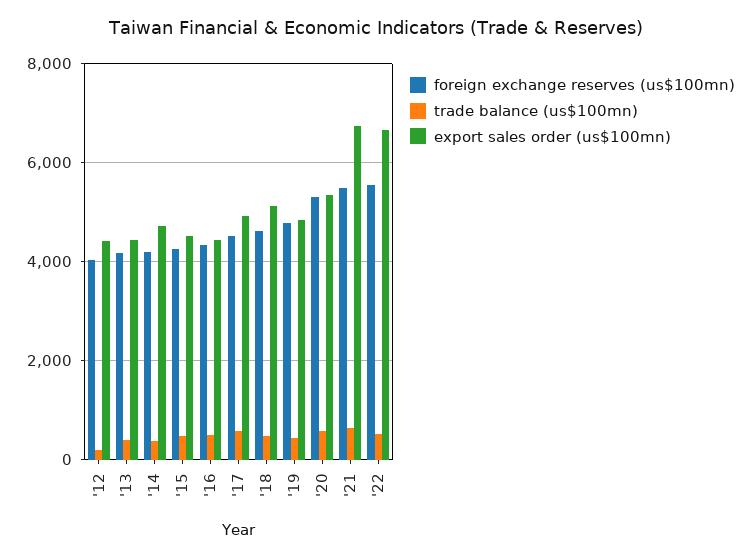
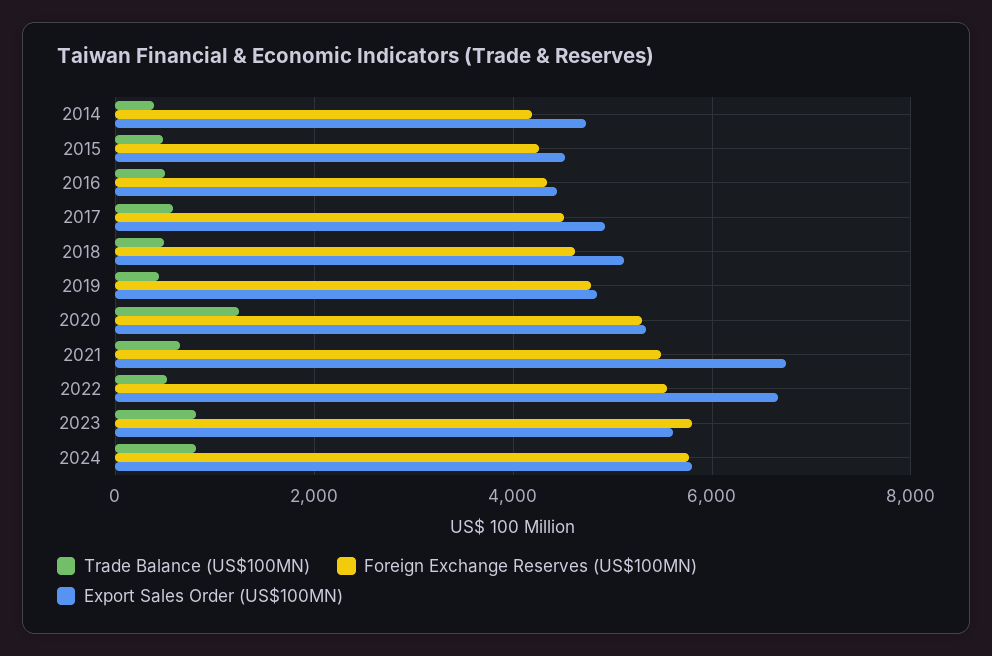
foreign exchange reserves (us$100mn), '12: 4000 -> none
trade balance (us$100mn), '12: 200 -> none
export sales order (us$100mn), '12: 4400 -> none
foreign exchange reserves (us$100mn), '13: 4200 -> none
trade balance (us$100mn), '13: 400 -> none
export sales order (us$100mn), '13: 4400 -> none
trade balance (us$100mn), '20: 600 -> 1200
trade balance (us$100mn), 2023: none -> 800
foreign exchange reserves (us$100mn), 2023: none -> 5800
export sales order (us$100mn), 2023: none -> 5600
trade balance (us$100mn), 2024: none -> 800
foreign exchange reserves (us$100mn), 2024: none -> 5800
export sales order (us$100mn), 2024: none -> 5800

